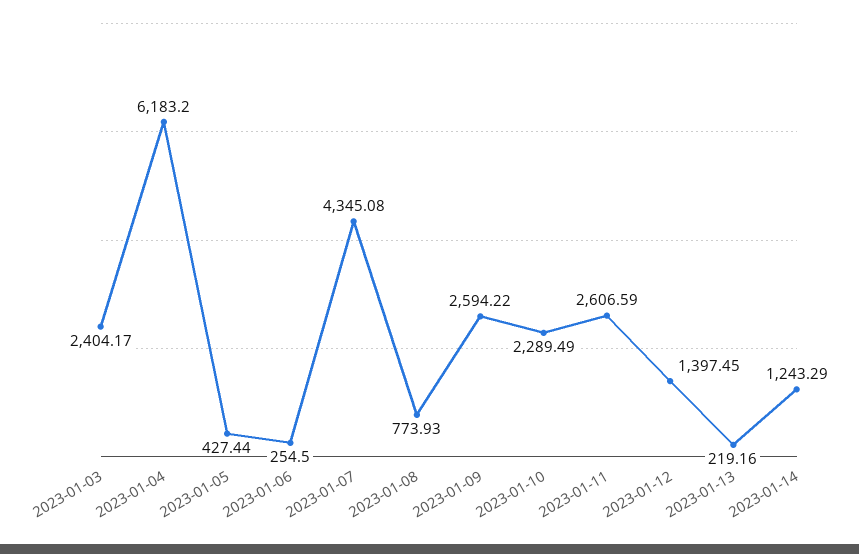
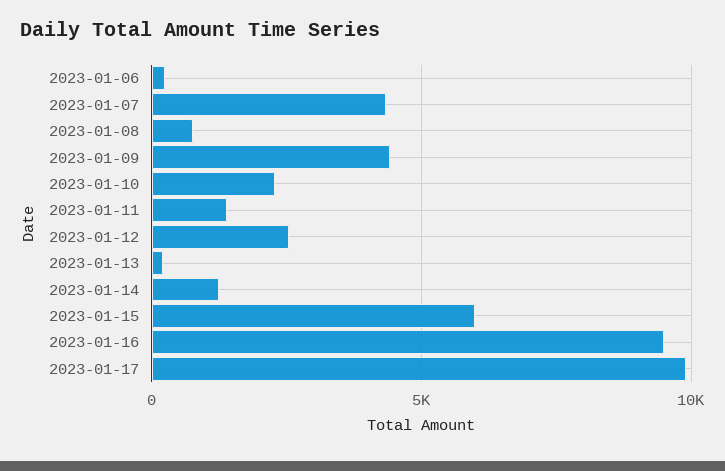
2023-01-03: 2404.17 -> none
2023-01-04: 6183.2 -> none
2023-01-05: 427.44 -> none
2023-01-09: 2594.22 -> 4500
2023-01-11: 2606.59 -> 1500
2023-01-12: 1397.45 -> 2500
2023-01-15: none -> 6000
2023-01-16: none -> 9500
2023-01-17: none -> 10000

